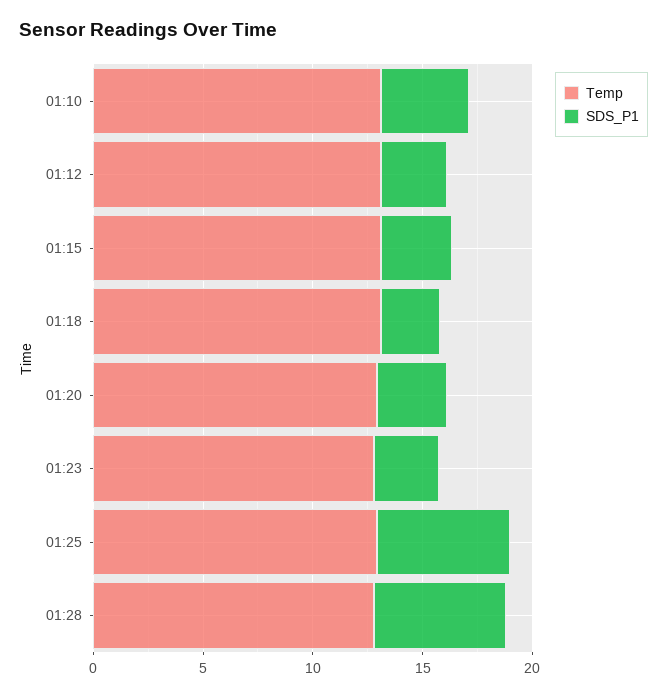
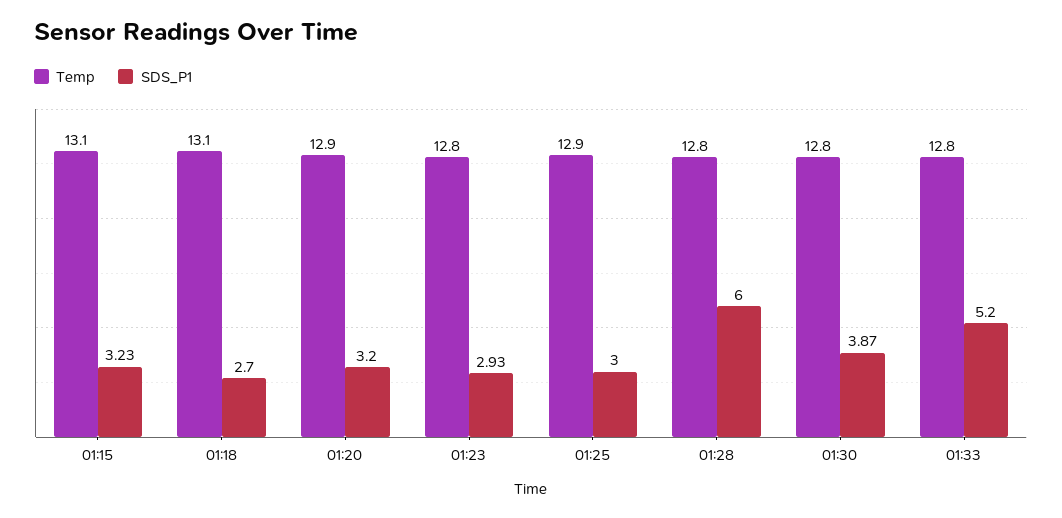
Temp, 01:10: 13 -> none
SDS_P1, 01:10: 4 -> none
Temp, 01:12: 13 -> none
SDS_P1, 01:12: 3 -> none
SDS_P1, 01:25: 6 -> 3
Temp, 01:30: none -> 12.8
SDS_P1, 01:30: none -> 3.87
Temp, 01:33: none -> 12.8
SDS_P1, 01:33: none -> 5.2

